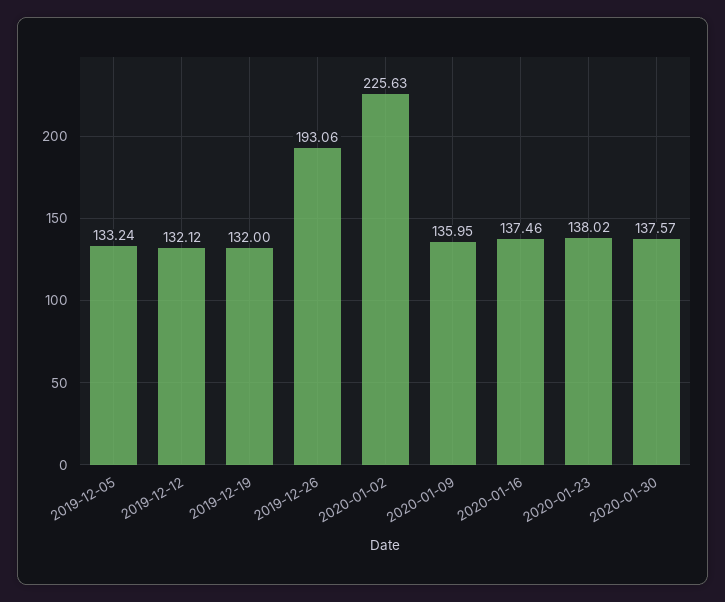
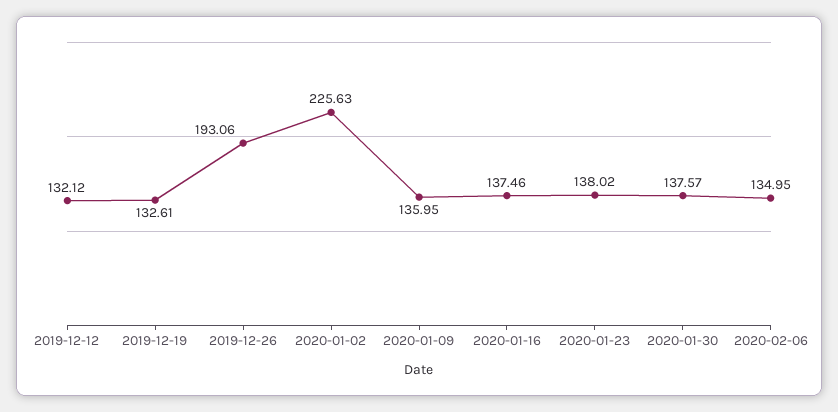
2019-12-05: 133.24 -> none
2019-12-19: 132 -> 132.61
2020-02-06: none -> 134.95

